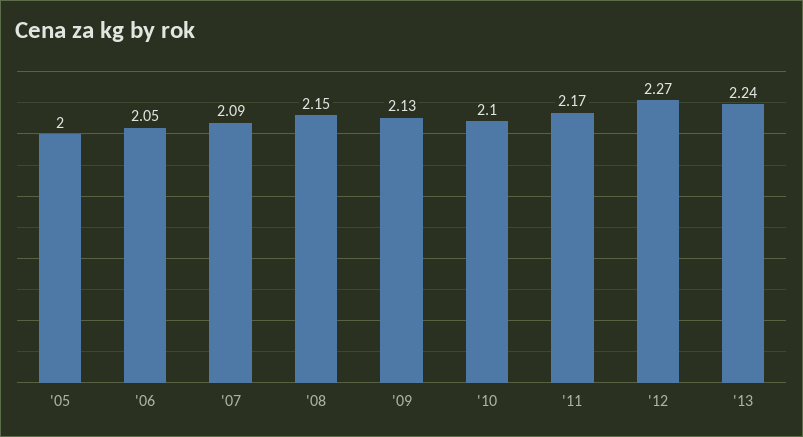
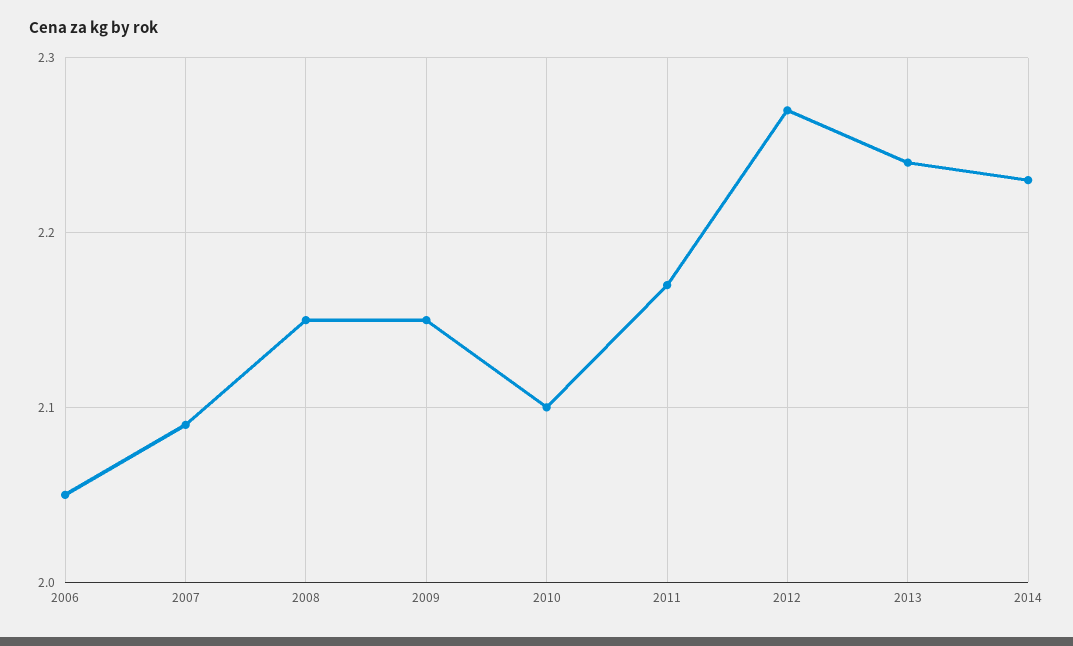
'05: 2 -> none
'09: 2.13 -> 2.15
2014: none -> 2.23

